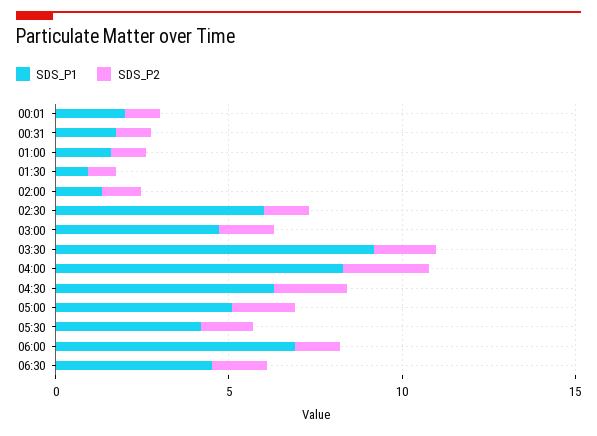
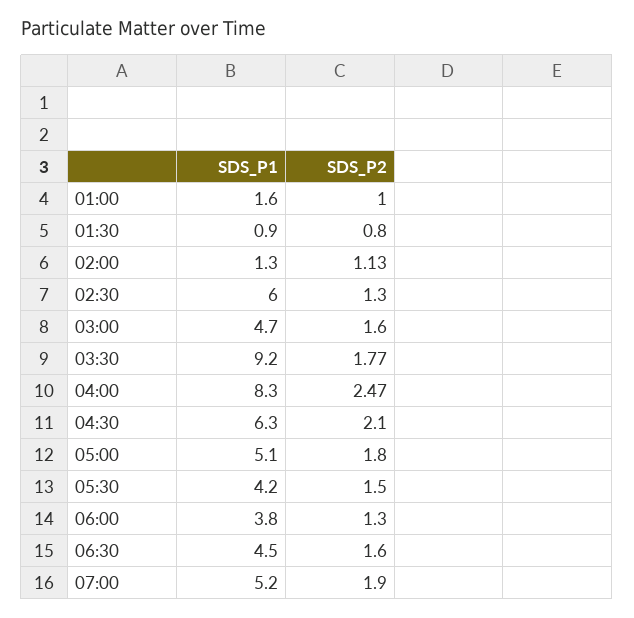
SDS_P1, 00:01: 2 -> none
SDS_P2, 00:01: 1 -> none
SDS_P1, 00:31: 2 -> none
SDS_P2, 00:31: 1 -> none
SDS_P1, 06:00: 7 -> 3.8
SDS_P1, 07:00: none -> 5.2
SDS_P2, 07:00: none -> 1.9

